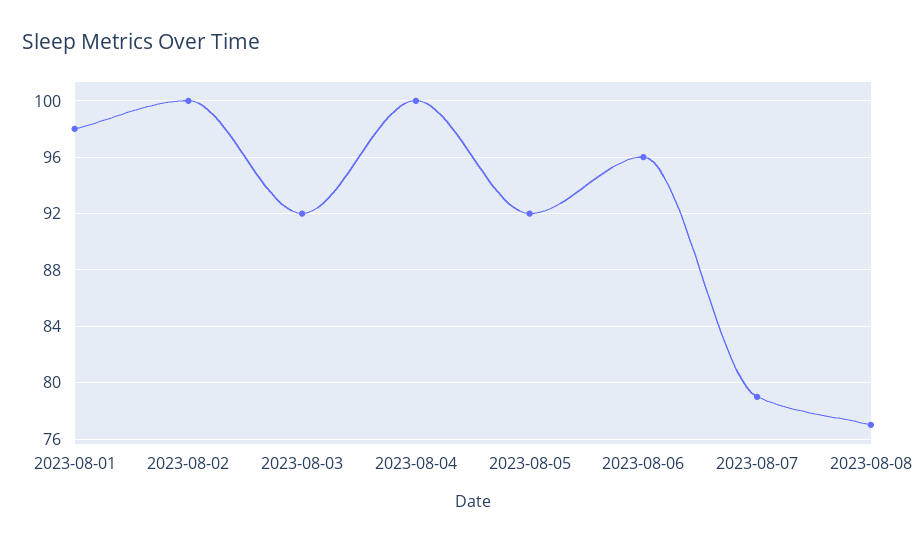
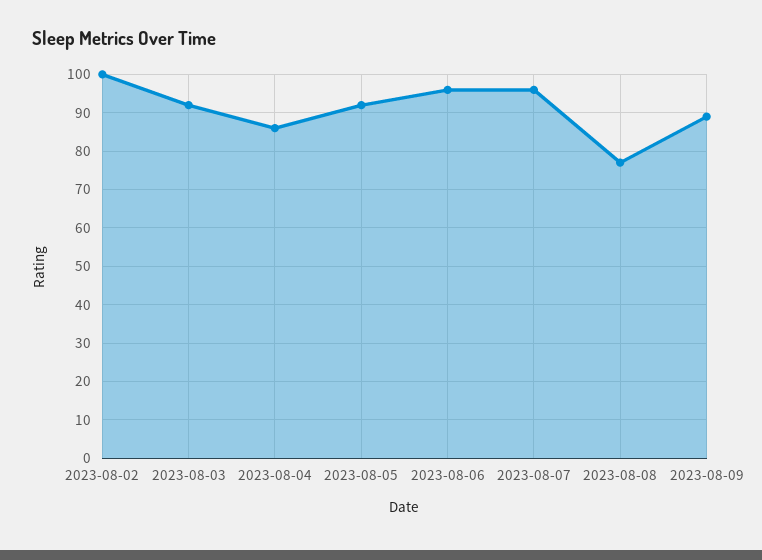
2023-08-01: 98 -> none
2023-08-04: 100 -> 85
2023-08-07: 79 -> 95
2023-08-09: none -> 90

